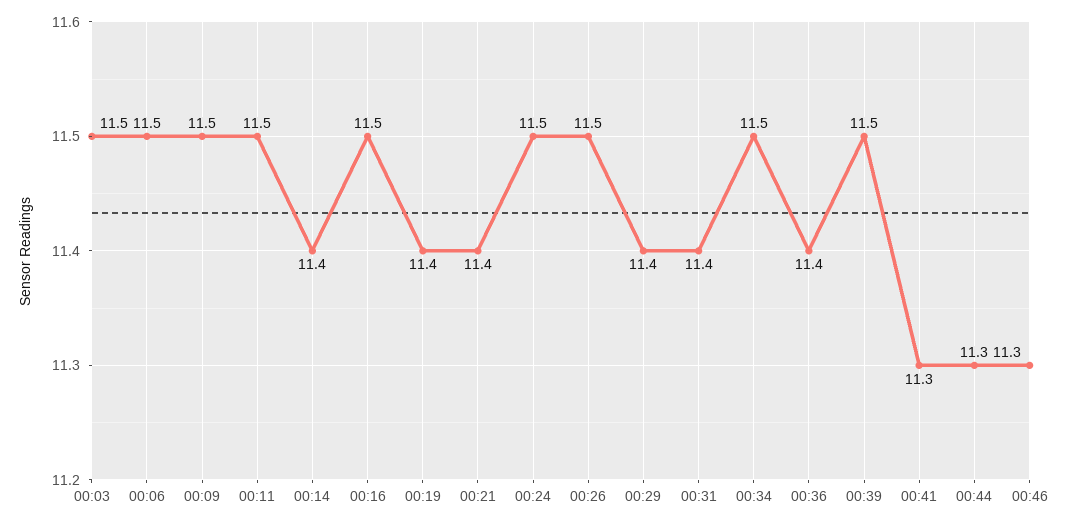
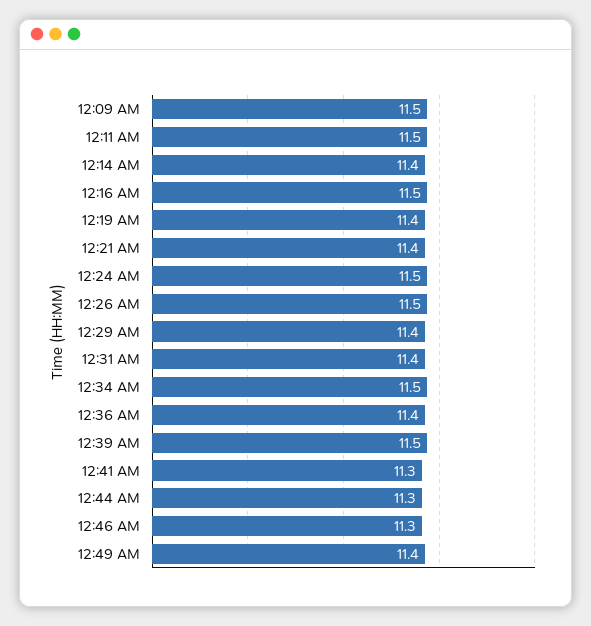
00:03: 11.5 -> none
00:06: 11.5 -> none
12:49 AM: none -> 11.4

